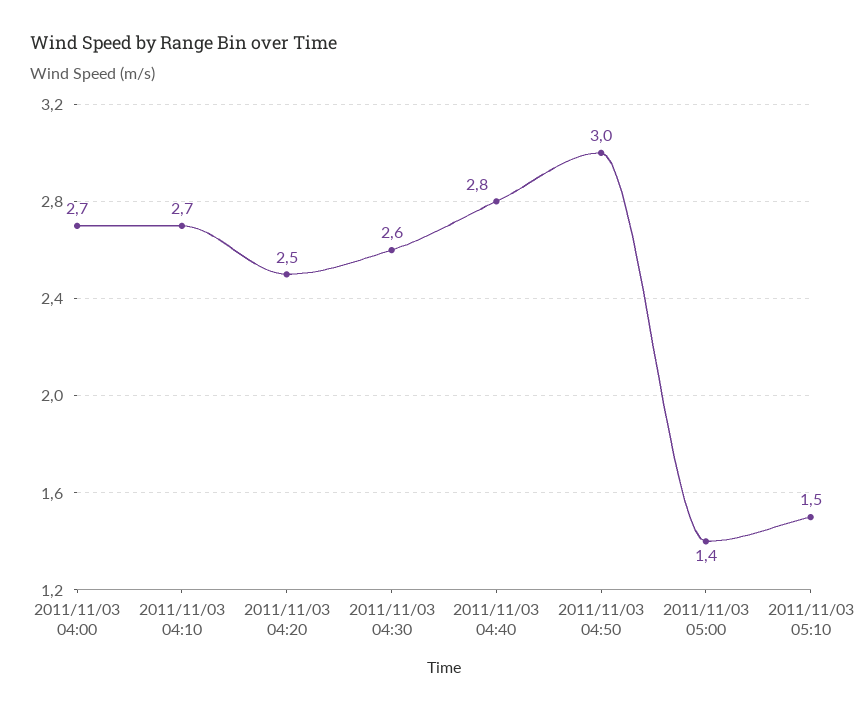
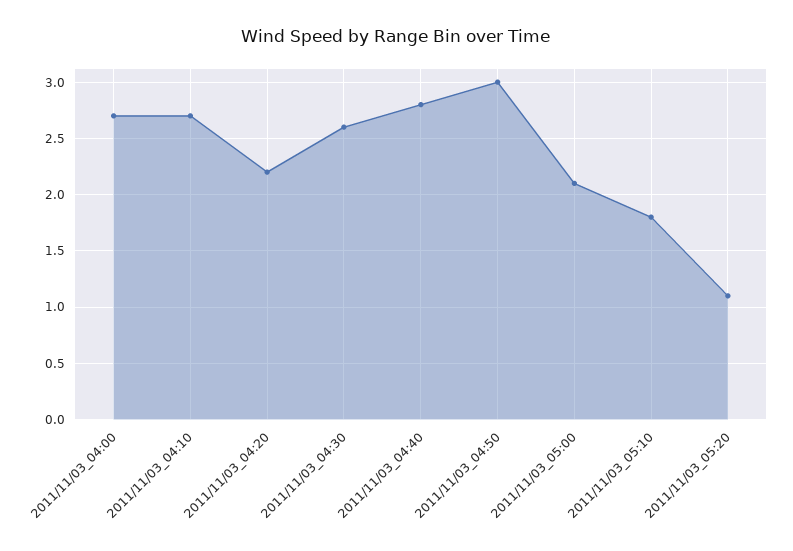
2011/11/03 04:20: 2.5 -> 2.2
2011/11/03 05:00: 1.4 -> 2.1
2011/11/03 05:10: 1.5 -> 1.8
2011/11/03_05:20: none -> 1.1

